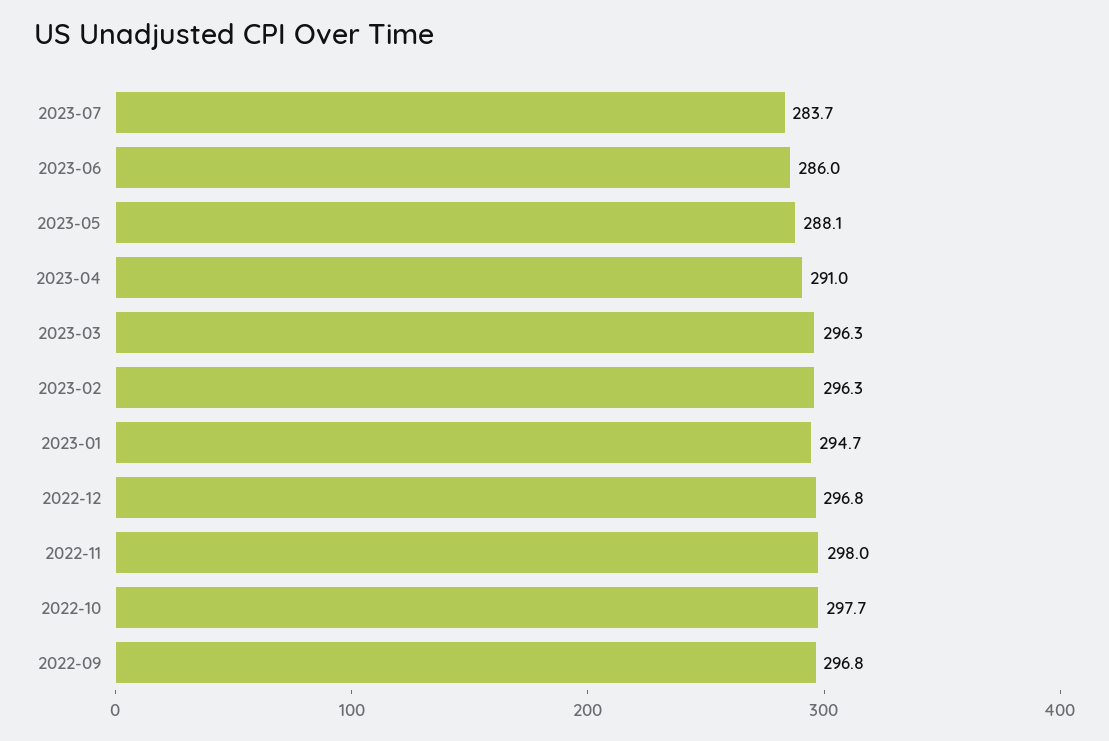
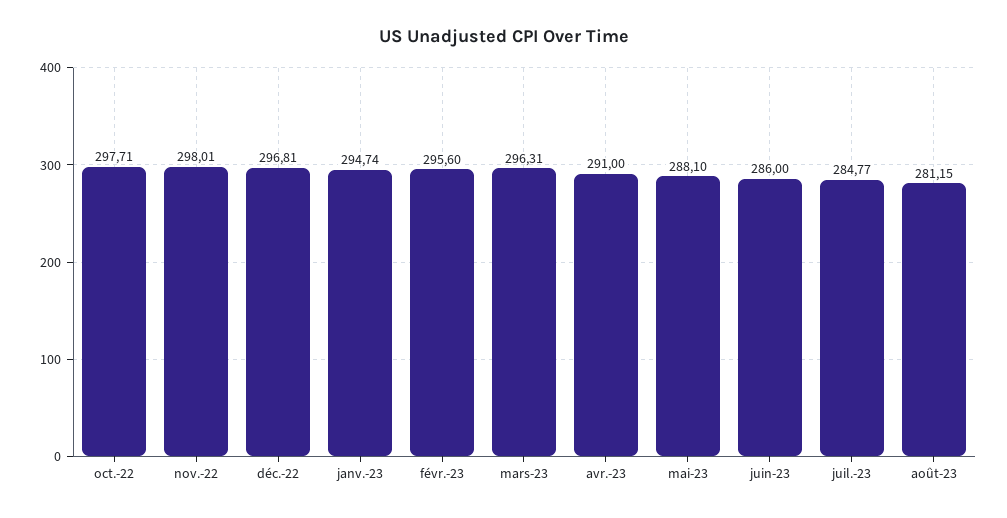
2023-07: 283.7 -> 284.77
2023-02: 296.3 -> 295.6
2022-09: 296.8 -> none
août-23: none -> 281.15

